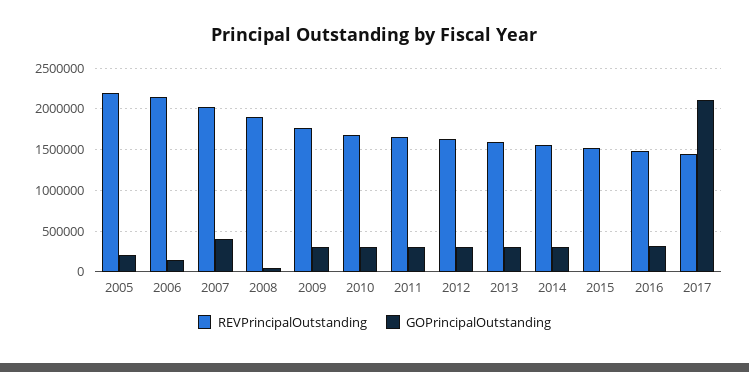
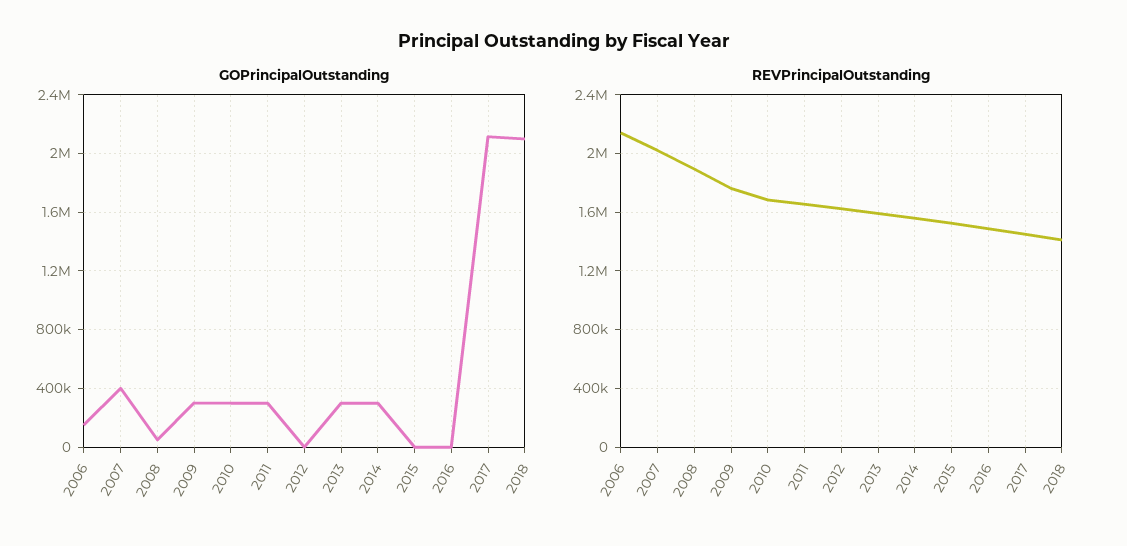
REVPrincipalOutstanding, 2005: 2200000 -> none
GOPrincipalOutstanding, 2005: 200000 -> none
GOPrincipalOutstanding, 2012: 300000 -> 0
GOPrincipalOutstanding, 2016: 300000 -> 0
GOPrincipalOutstanding, 2018: none -> 2100000
REVPrincipalOutstanding, 2018: none -> 1400000

